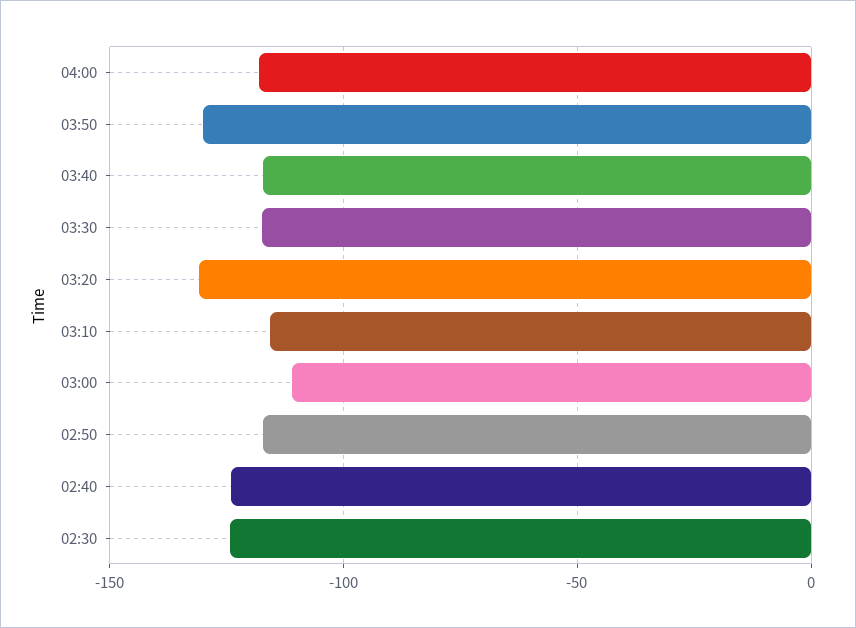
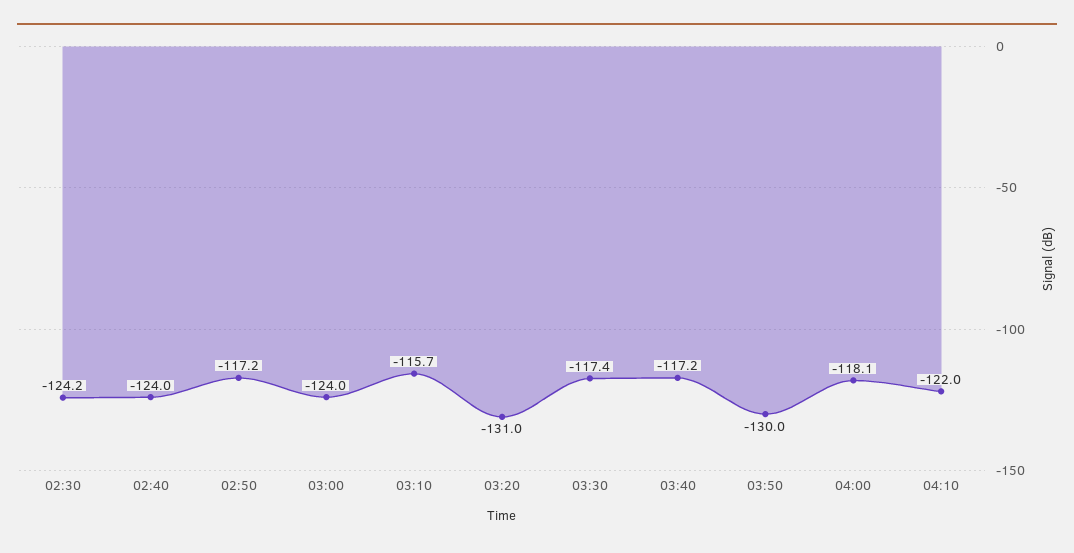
03:00: -110 -> -124
04:10: none -> -122

